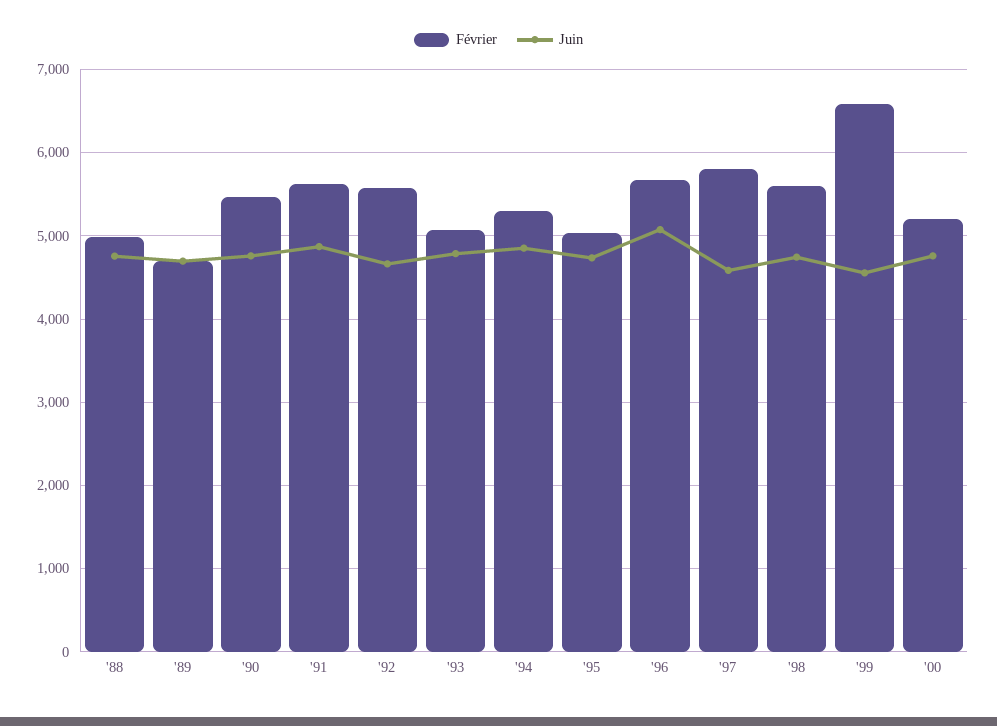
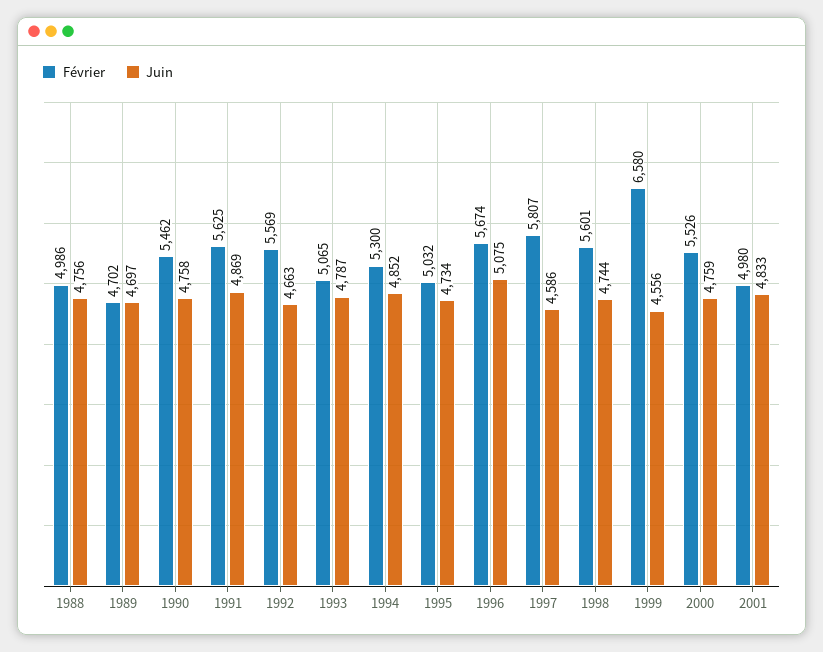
Février, '00: 5200 -> 5526
Février, 2001: none -> 4980
Juin, 2001: none -> 4833

